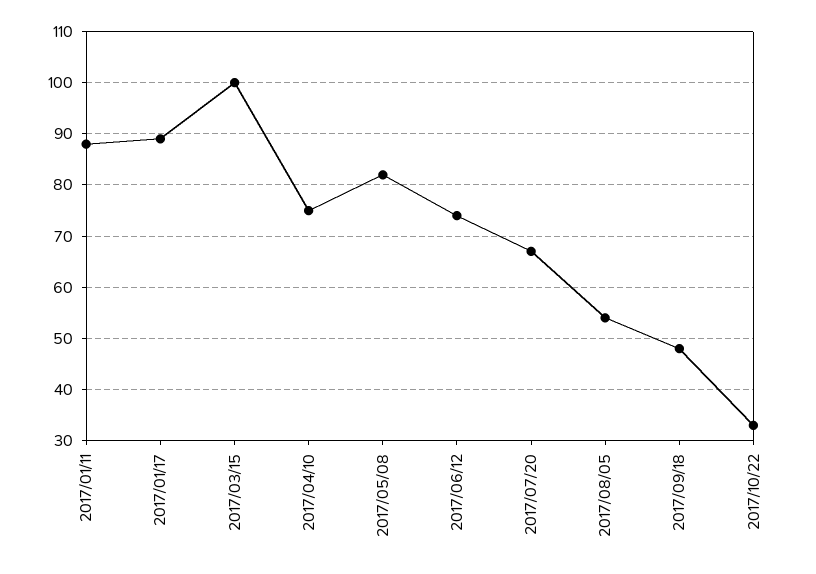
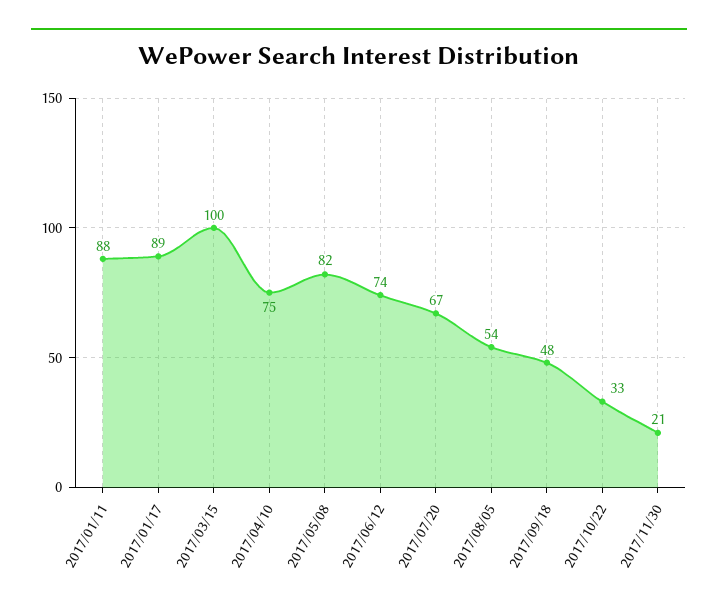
2017/11/30: none -> 21

